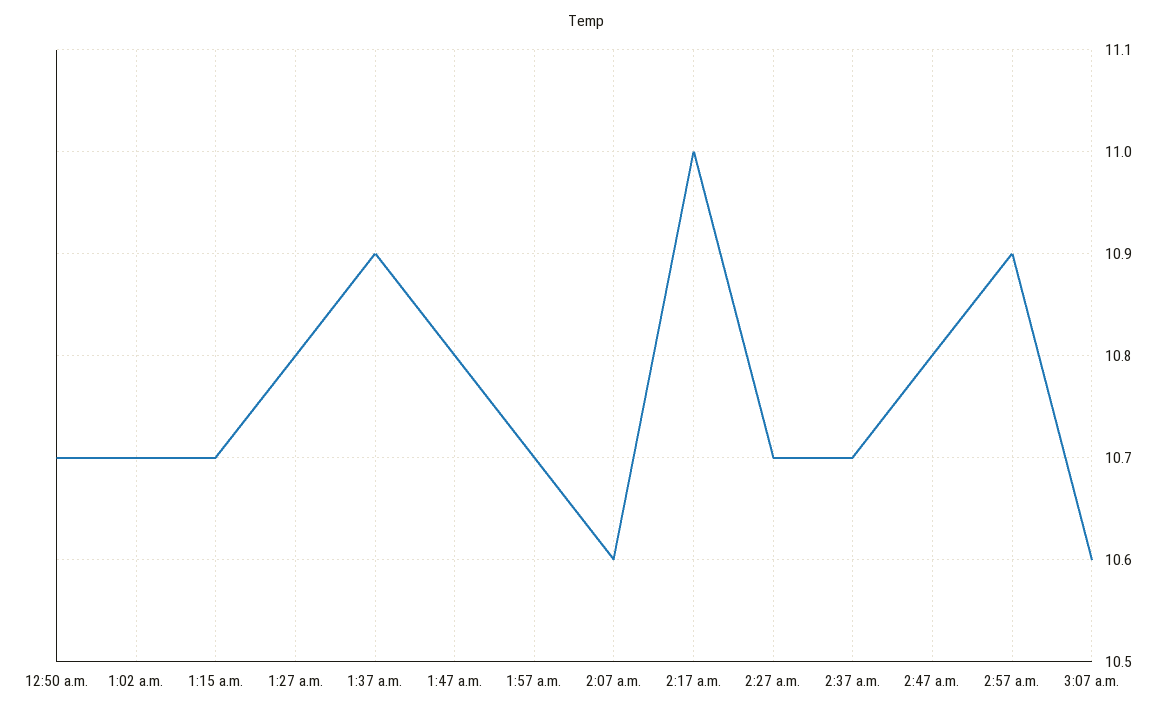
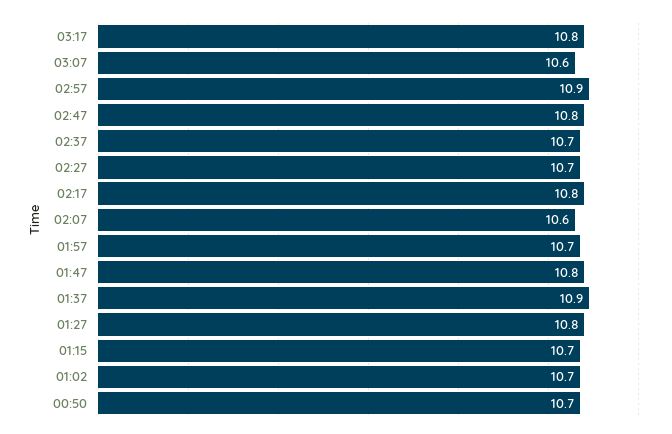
2:17 a.m.: 11 -> 10.8
03:17: none -> 10.8

